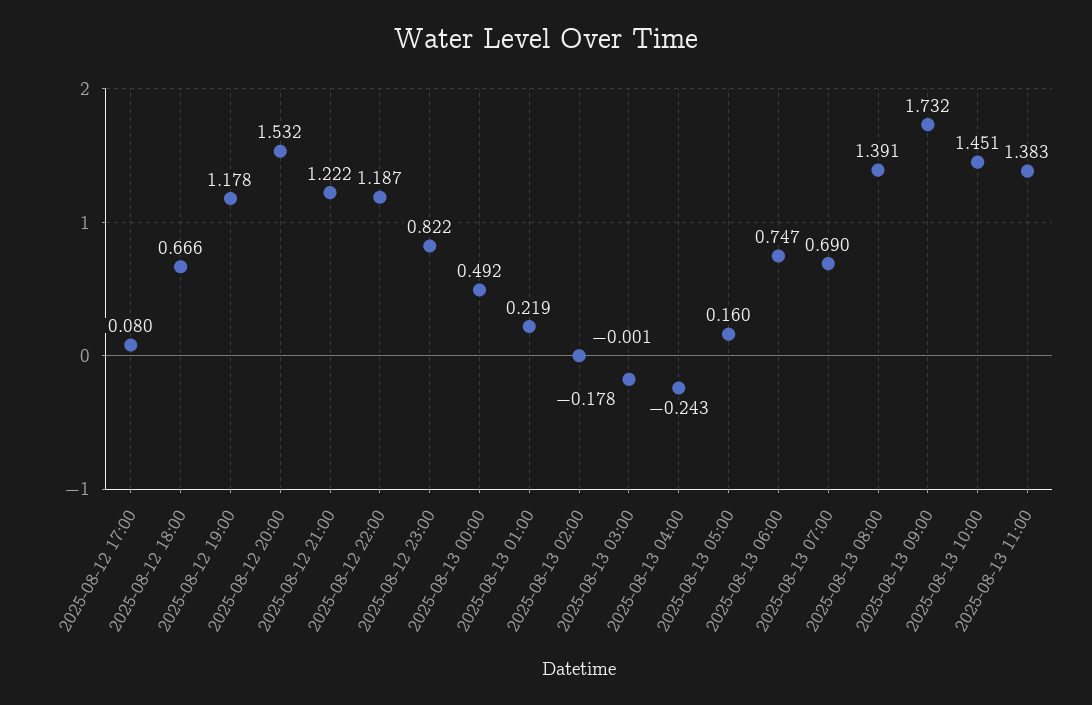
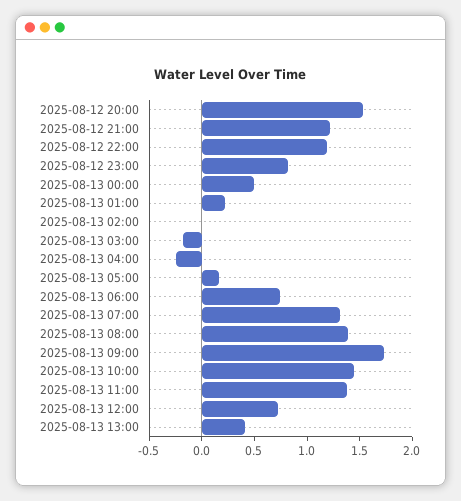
2025-08-12 17:00: 0.08 -> none
2025-08-12 18:00: 0.666 -> none
2025-08-12 19:00: 1.178 -> none
2025-08-13 07:00: 0.69 -> 1.3
2025-08-13 12:00: none -> 0.7
2025-08-13 13:00: none -> 0.4

